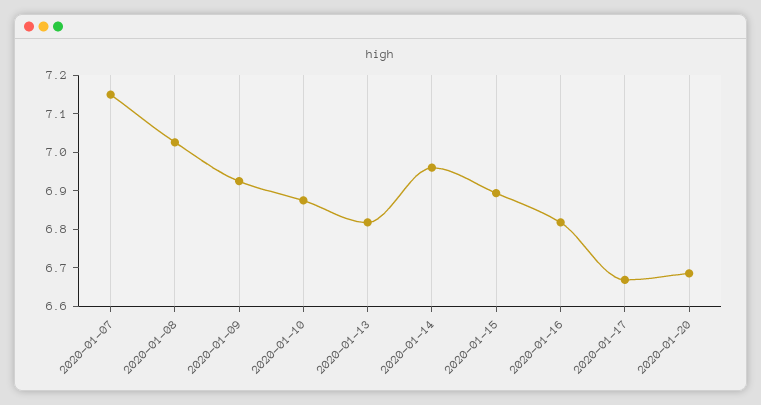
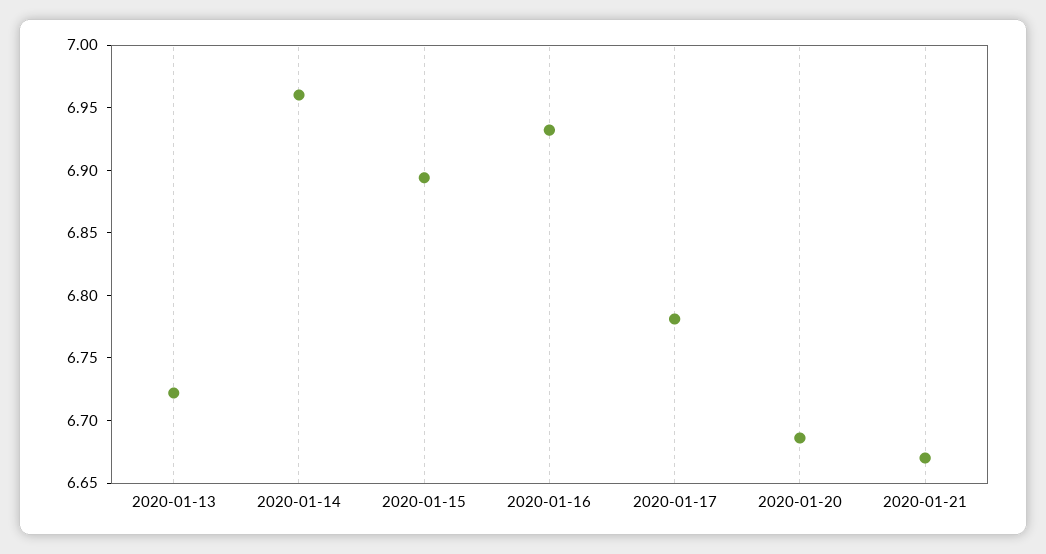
2020-01-07: 7.15 -> none
2020-01-08: 7.025 -> none
2020-01-09: 6.925 -> none
2020-01-10: 6.875 -> none
2020-01-13: 6.825 -> 6.72
2020-01-16: 6.825 -> 6.93
2020-01-17: 6.675 -> 6.78
2020-01-21: none -> 6.67

